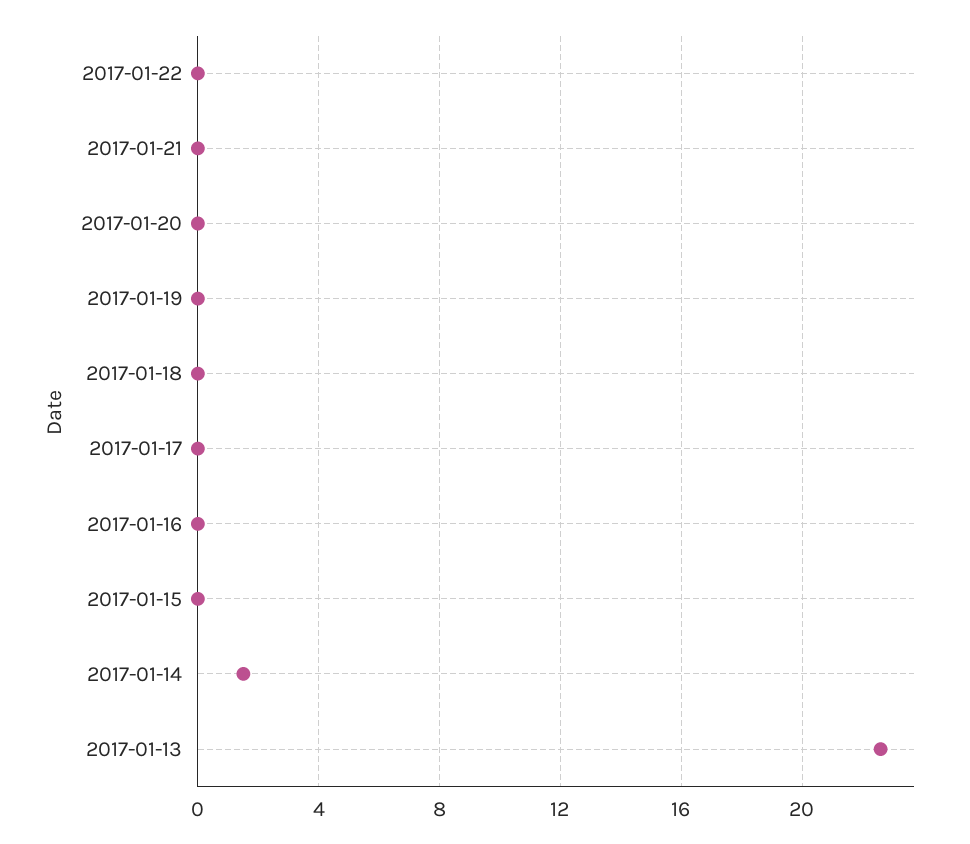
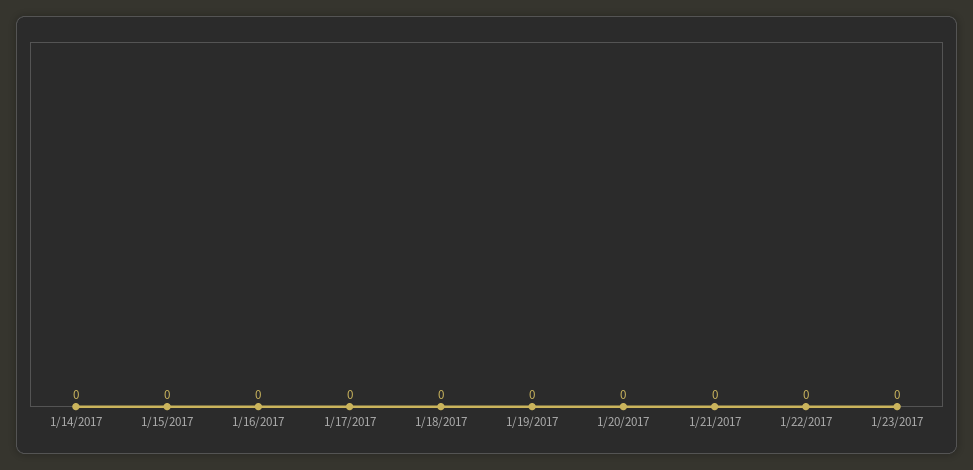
2017-01-14: 1.5 -> 0
2017-01-13: 22.5 -> none
1/23/2017: none -> 0

